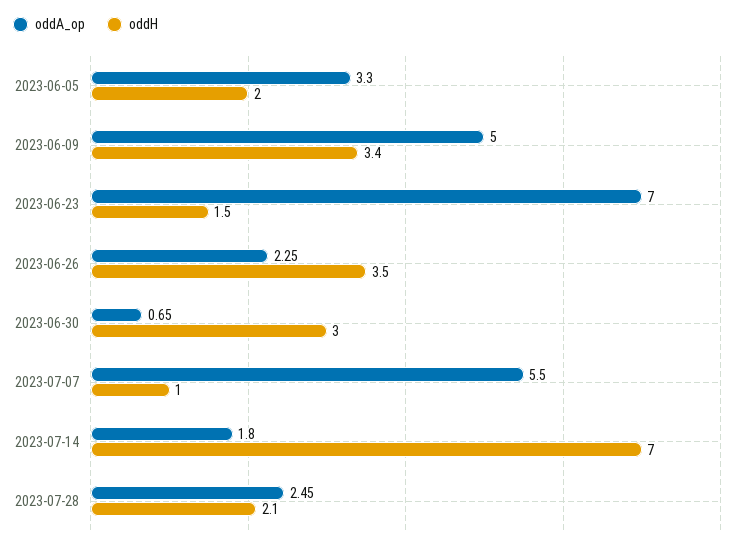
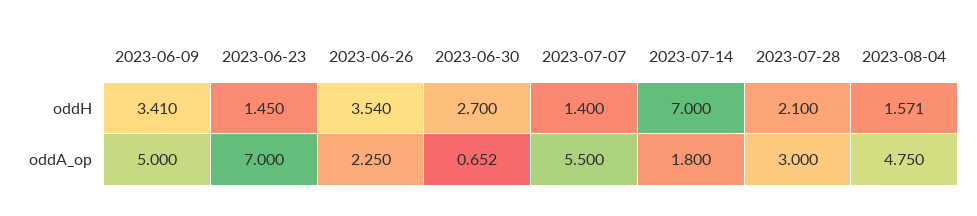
oddA_op, 2023-06-05: 3.3 -> none
oddH, 2023-06-05: 2 -> none
oddH, 2023-06-30: 3 -> 2.7
oddH, 2023-07-07: 1 -> 1.4
oddA_op, 2023-07-28: 2.45 -> 3
oddH, 2023-08-04: none -> 1.571
oddA_op, 2023-08-04: none -> 4.75

